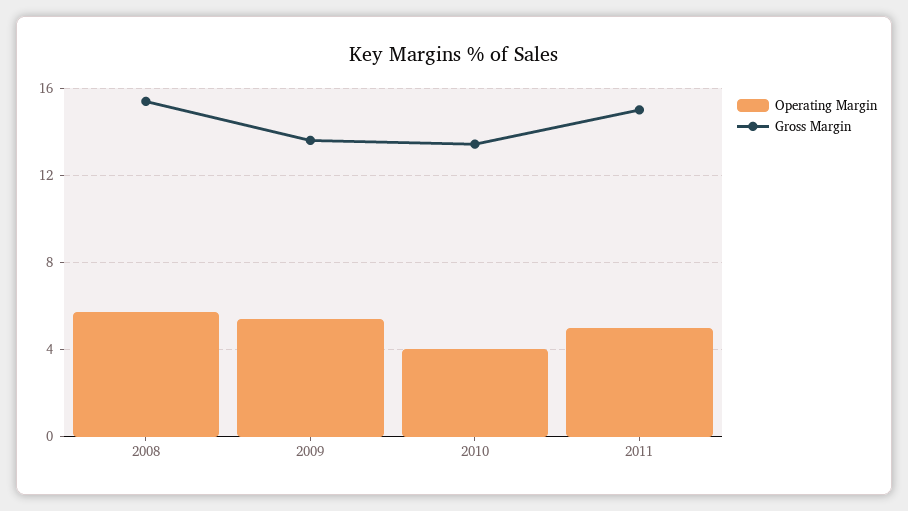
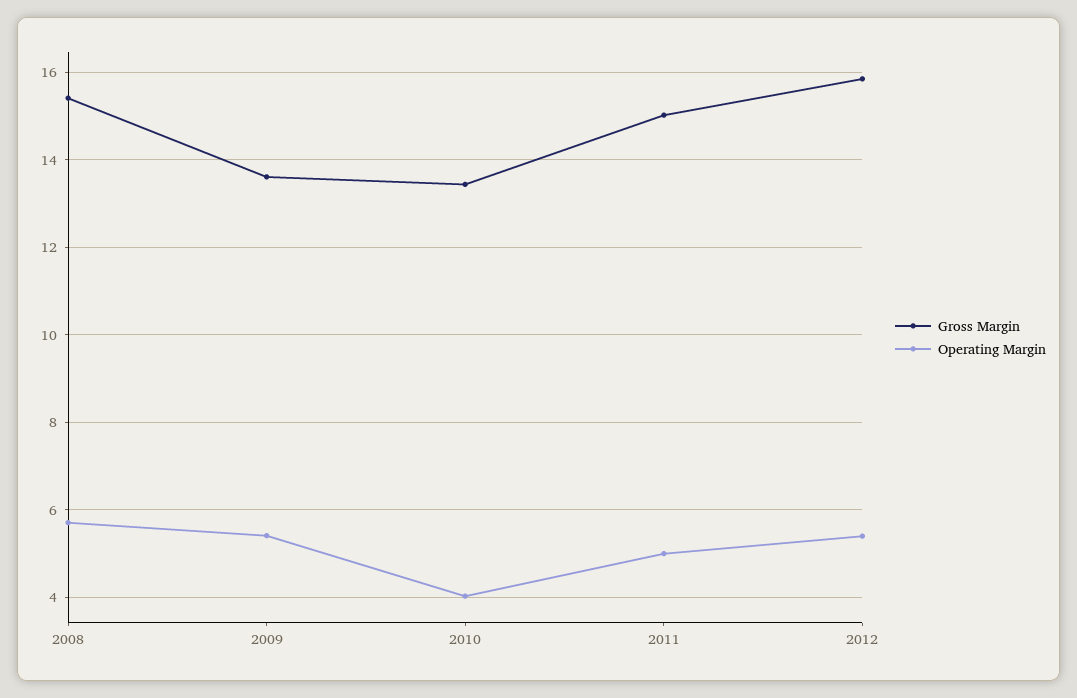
Gross Margin, 2012: none -> 15.8
Operating Margin, 2012: none -> 5.4

